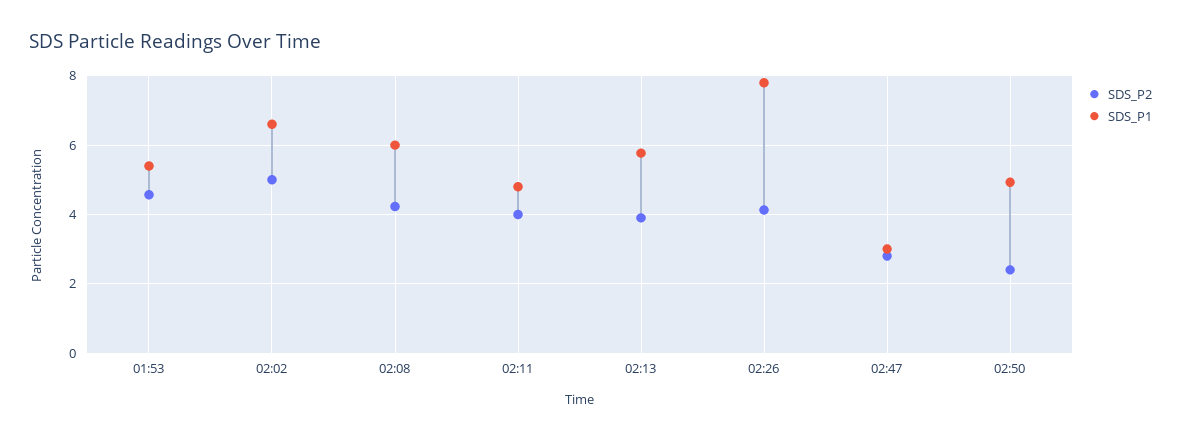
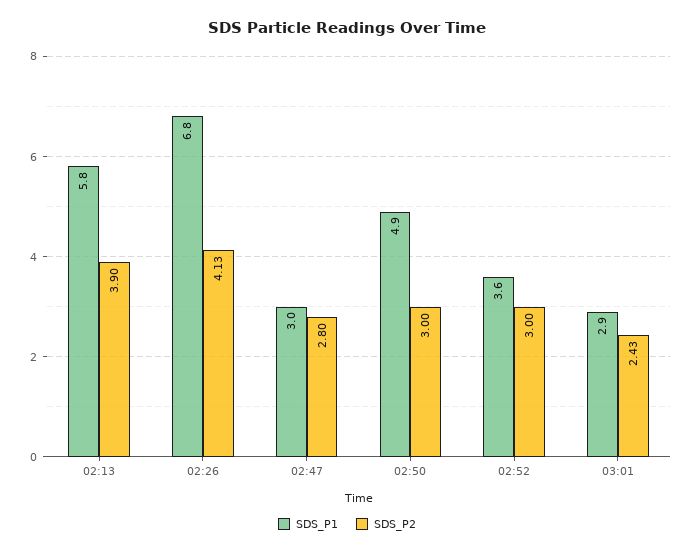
SDS_P2, 01:53: 4.6 -> none
SDS_P1, 01:53: 5.4 -> none
SDS_P2, 02:02: 5 -> none
SDS_P1, 02:02: 6.6 -> none
SDS_P2, 02:08: 4.2 -> none
SDS_P1, 02:08: 6 -> none
SDS_P2, 02:11: 4 -> none
SDS_P1, 02:11: 4.8 -> none
SDS_P1, 02:26: 7.8 -> 6.8
SDS_P2, 02:50: 2.4 -> 3
SDS_P1, 02:52: none -> 3.6
SDS_P2, 02:52: none -> 3
SDS_P1, 03:01: none -> 2.9
SDS_P2, 03:01: none -> 2.43

